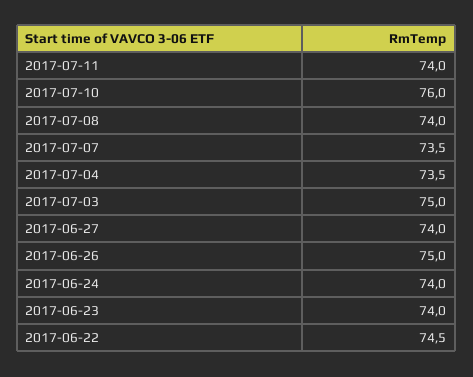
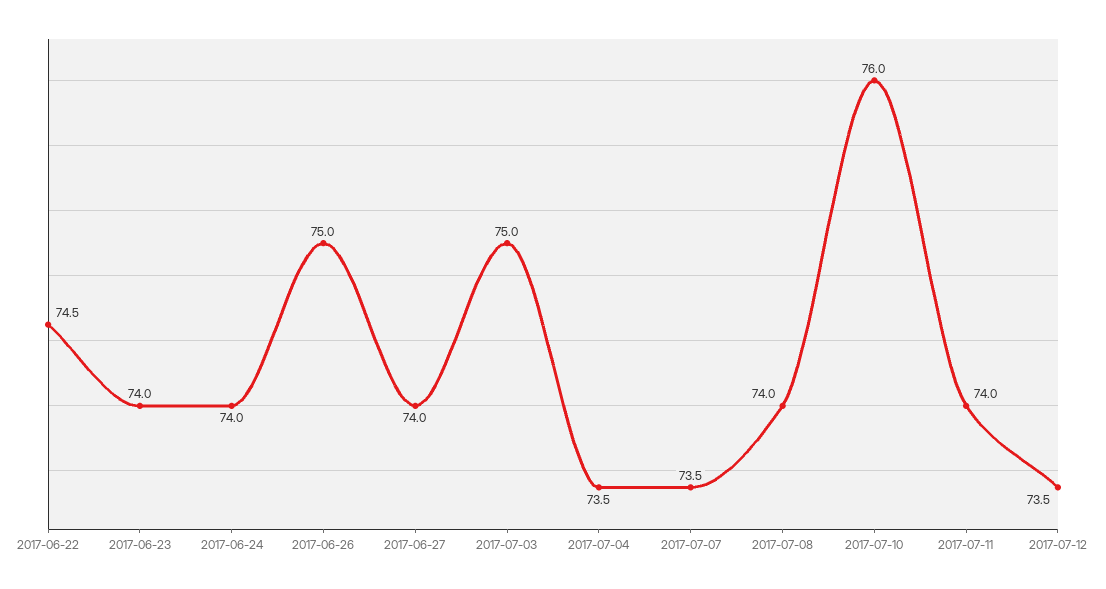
2017-07-12: none -> 73.5

